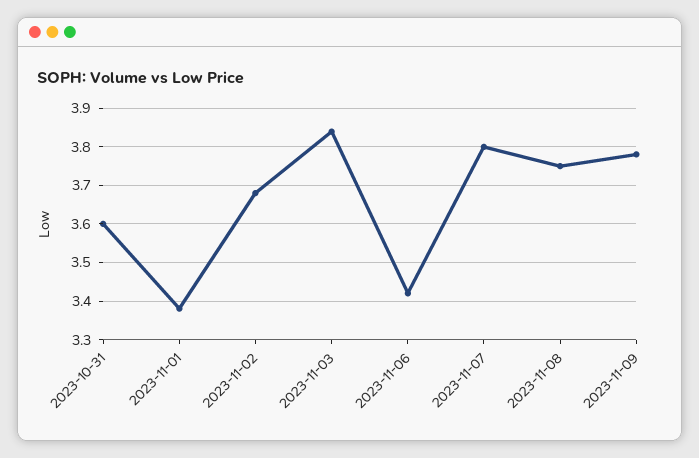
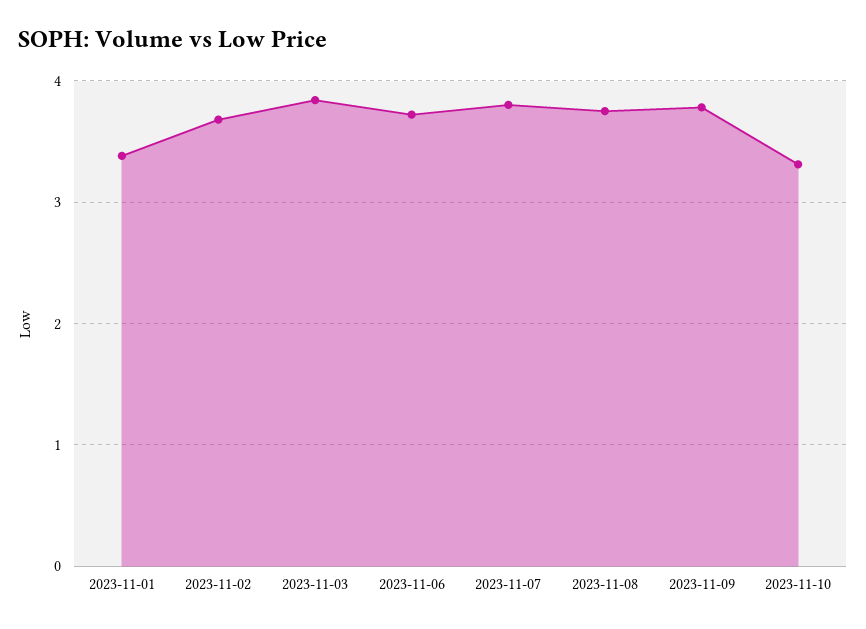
2023-10-31: 3.6 -> none
2023-11-06: 3.42 -> 3.7
2023-11-10: none -> 3.3

